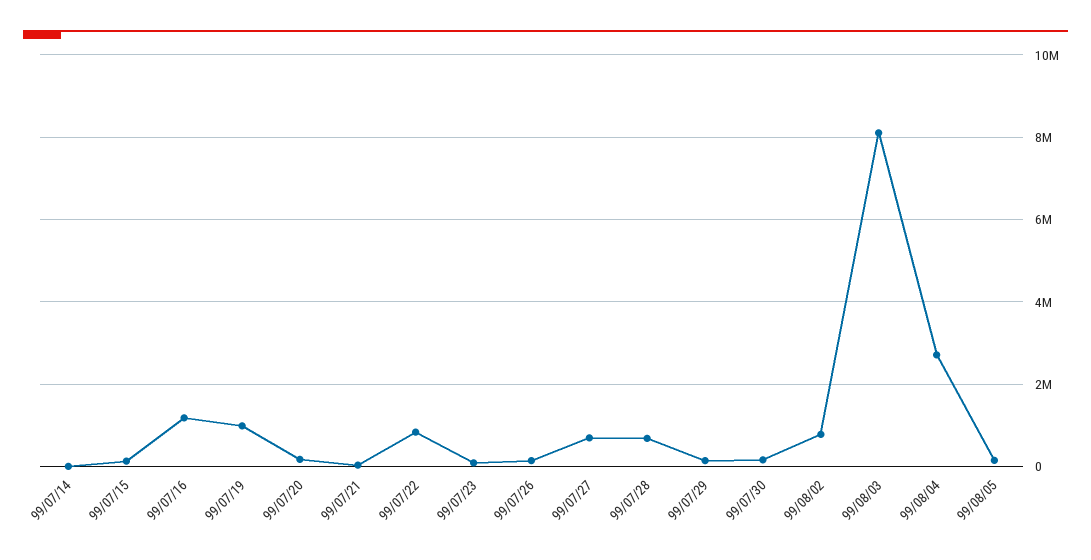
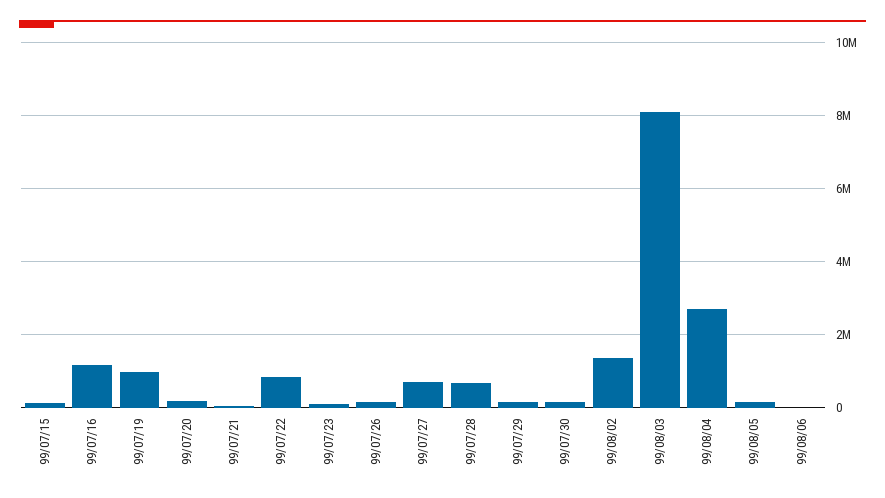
99/07/14: 0 -> none
99/08/02: 800000 -> 1400000
99/08/06: none -> 0

